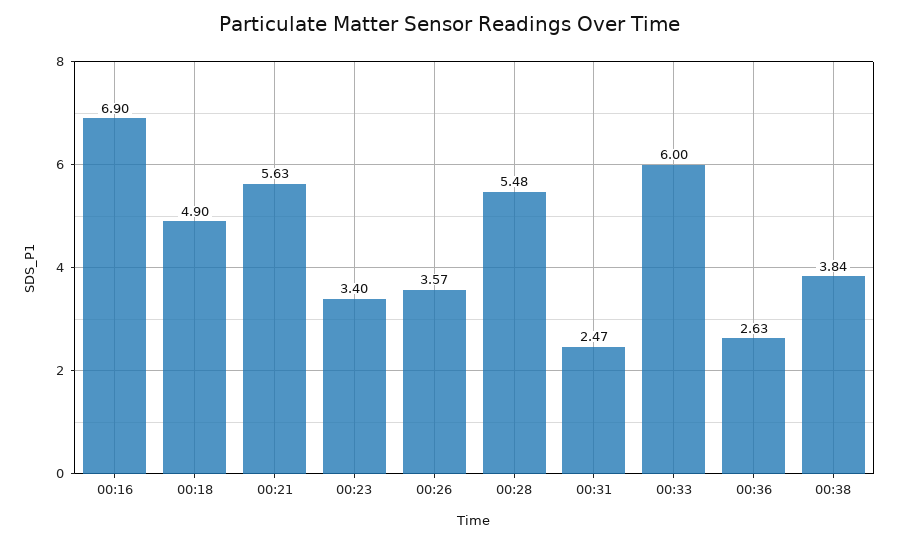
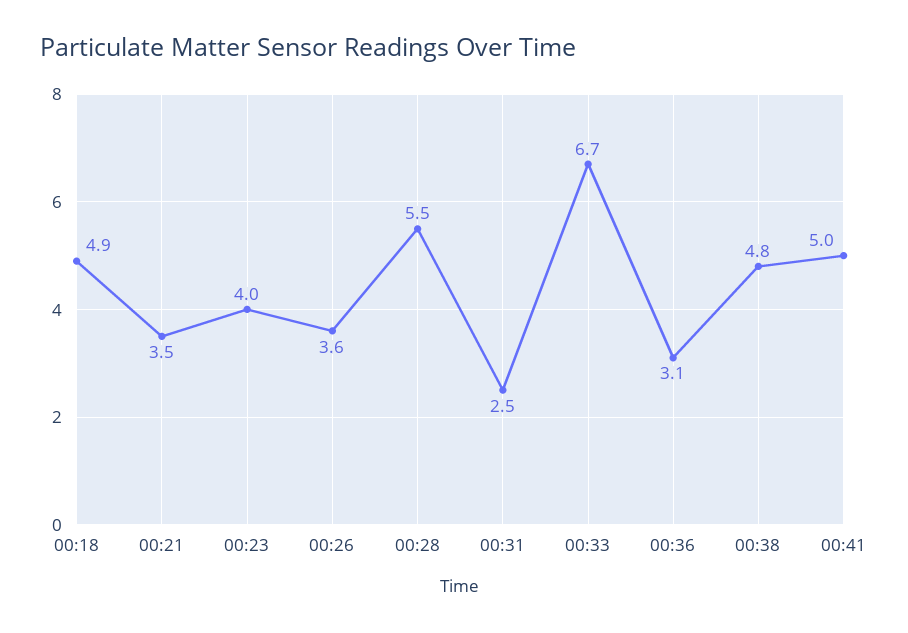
00:16: 6.9 -> none
00:21: 5.63 -> 3.5
00:23: 3.4 -> 4
00:33: 6 -> 6.7
00:36: 2.63 -> 3.1
00:38: 3.84 -> 4.8
00:41: none -> 5

